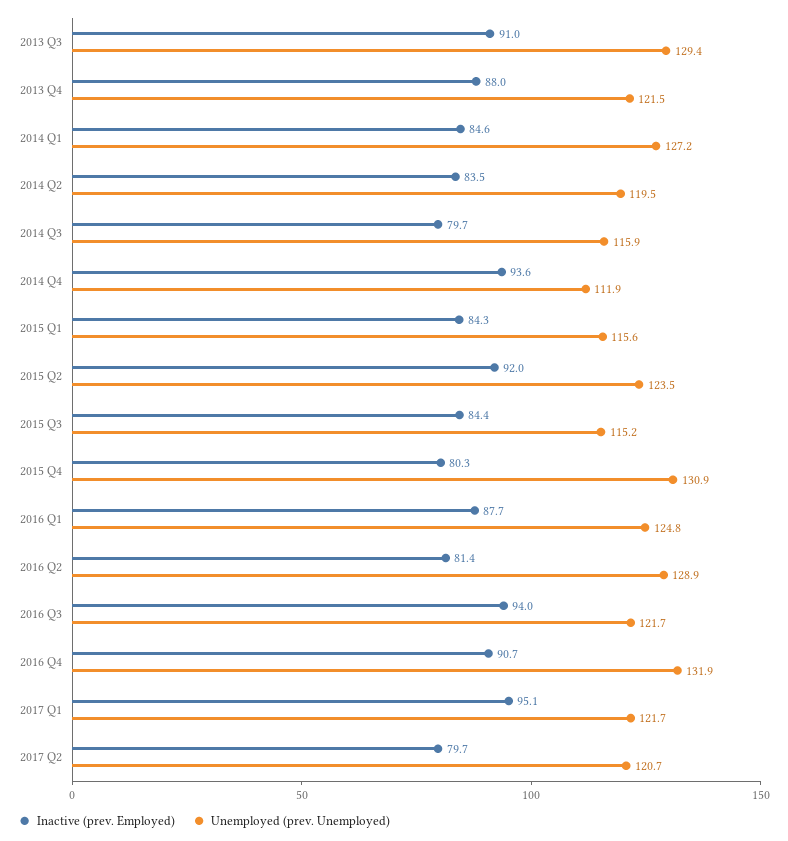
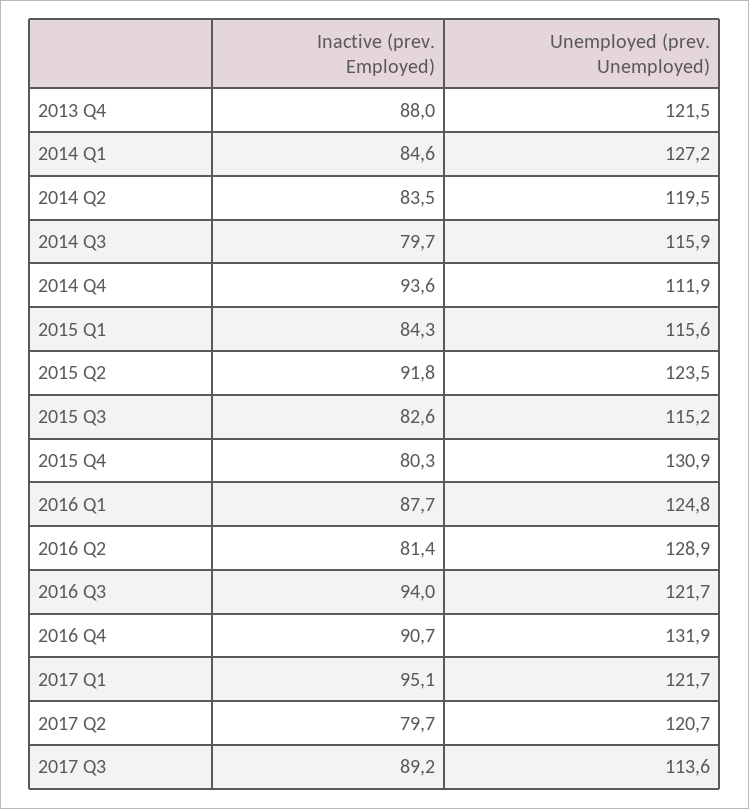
Inactive (prev. Employed), 2013 Q3: 91 -> none
Unemployed (prev. Unemployed), 2013 Q3: 129.4 -> none
Inactive (prev. Employed), 2015 Q2: 92 -> 91.8
Inactive (prev. Employed), 2015 Q3: 84.4 -> 82.6
Inactive (prev. Employed), 2017 Q3: none -> 89.2
Unemployed (prev. Unemployed), 2017 Q3: none -> 113.6

